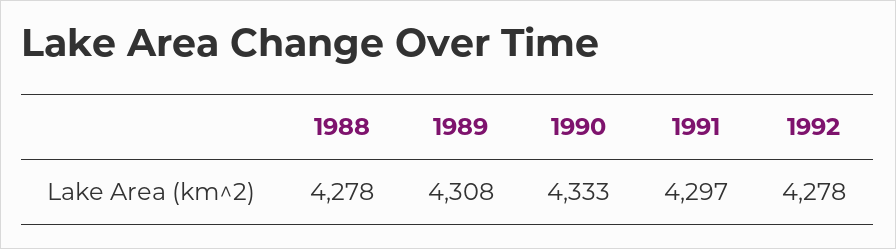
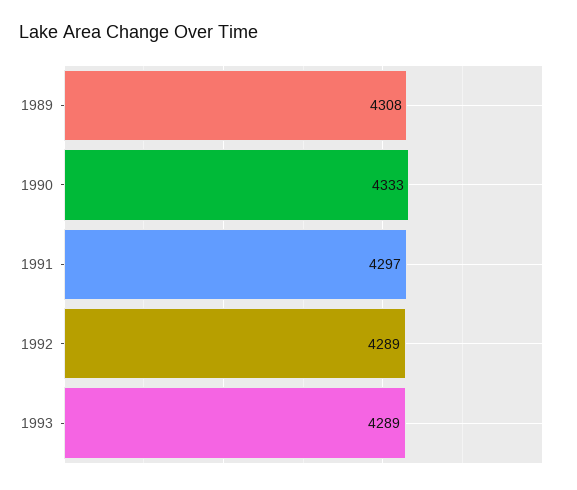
1988: 4278 -> none
1992: 4278 -> 4289
1993: none -> 4289

